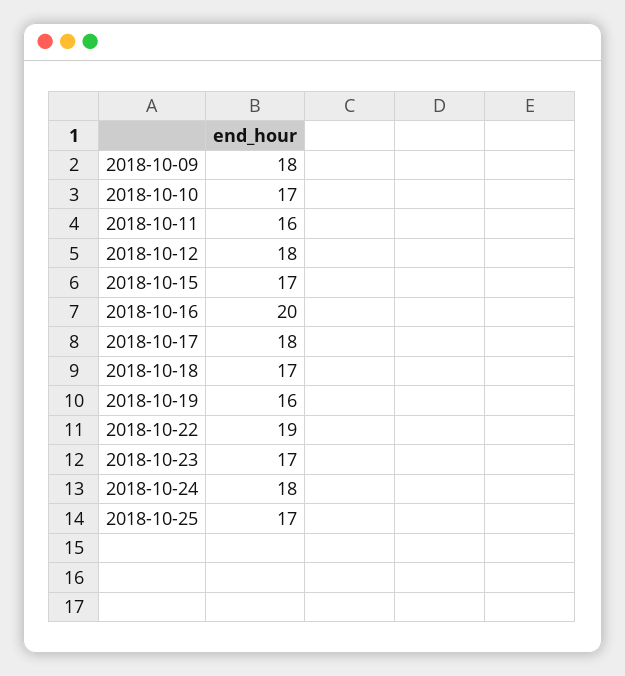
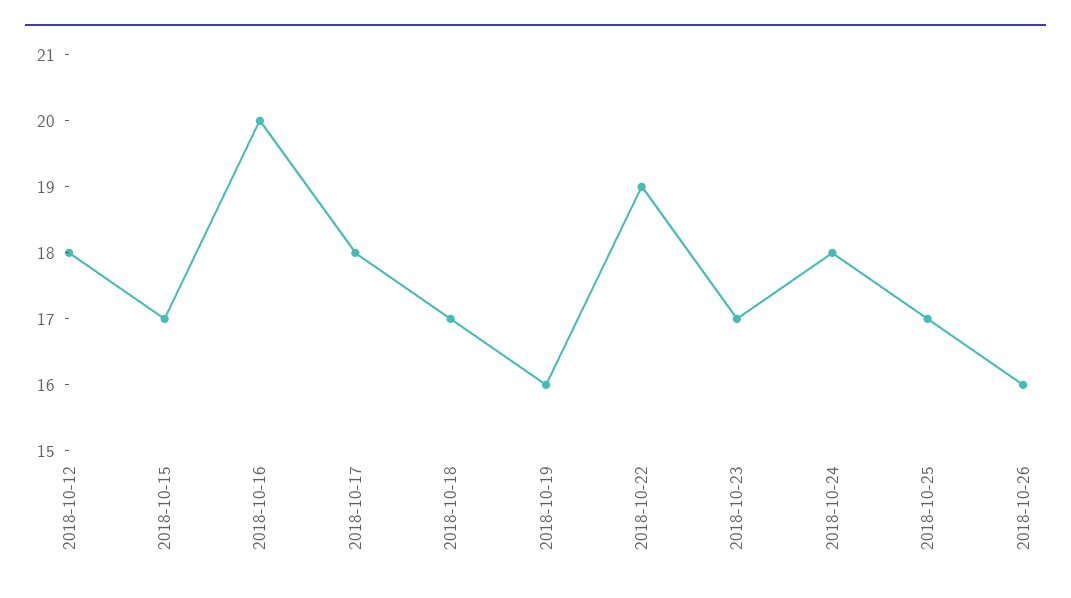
2018-10-09: 18 -> none
2018-10-10: 17 -> none
2018-10-11: 16 -> none
2018-10-26: none -> 16

